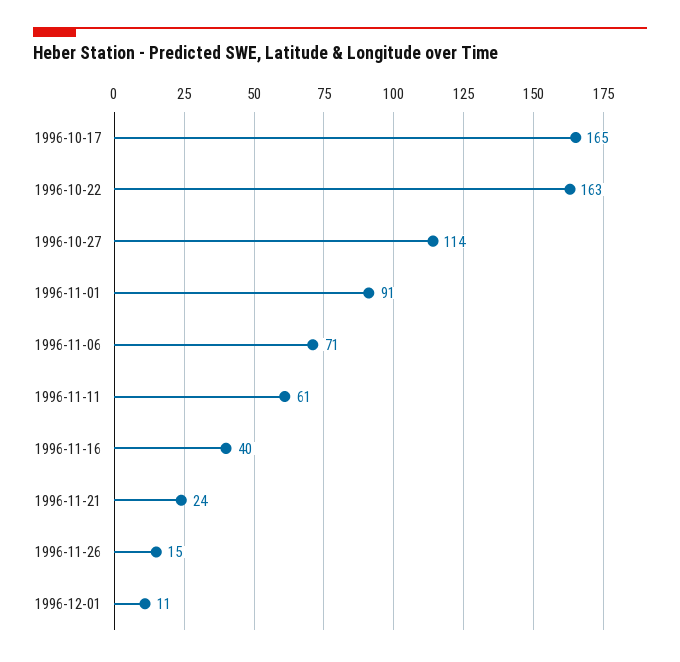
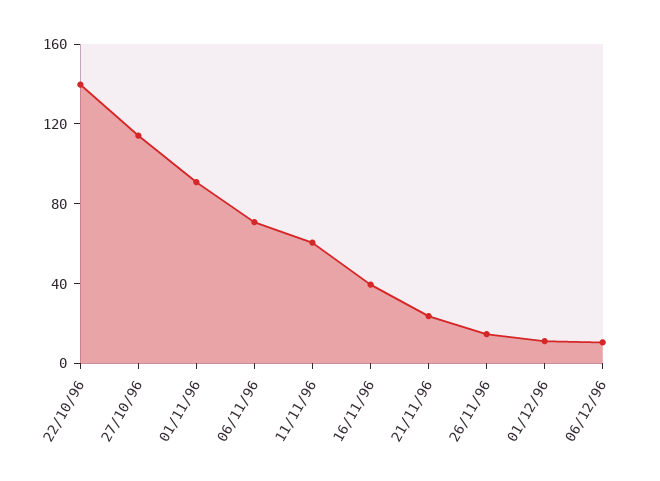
1996-10-17: 165 -> none
1996-10-22: 163 -> 140
06/12/96: none -> 10

